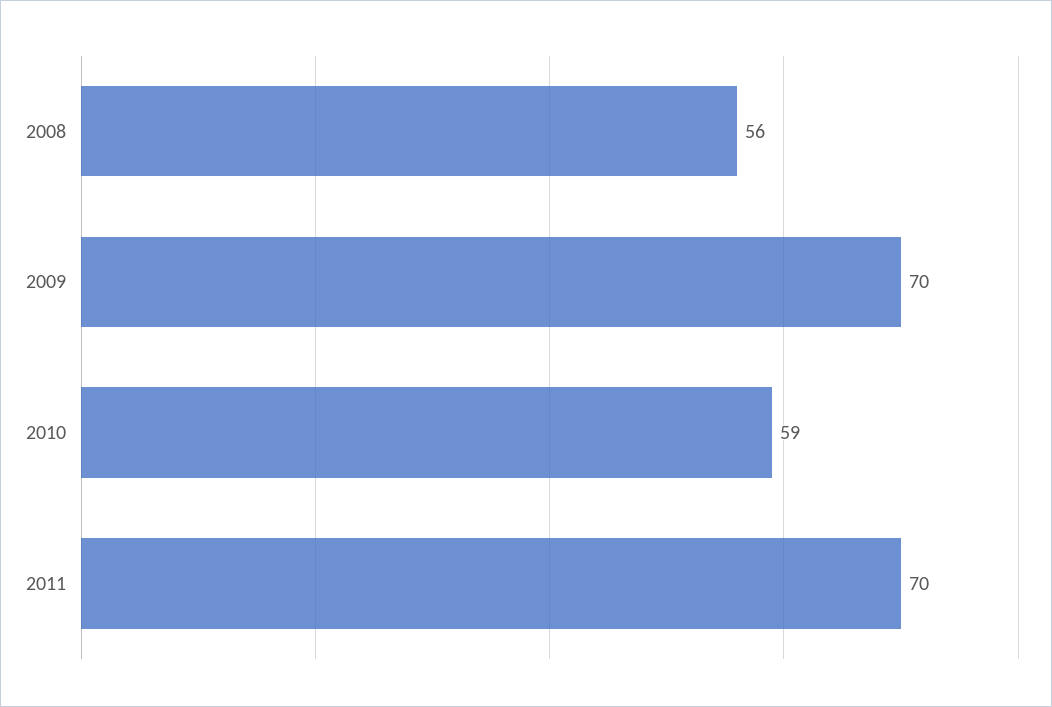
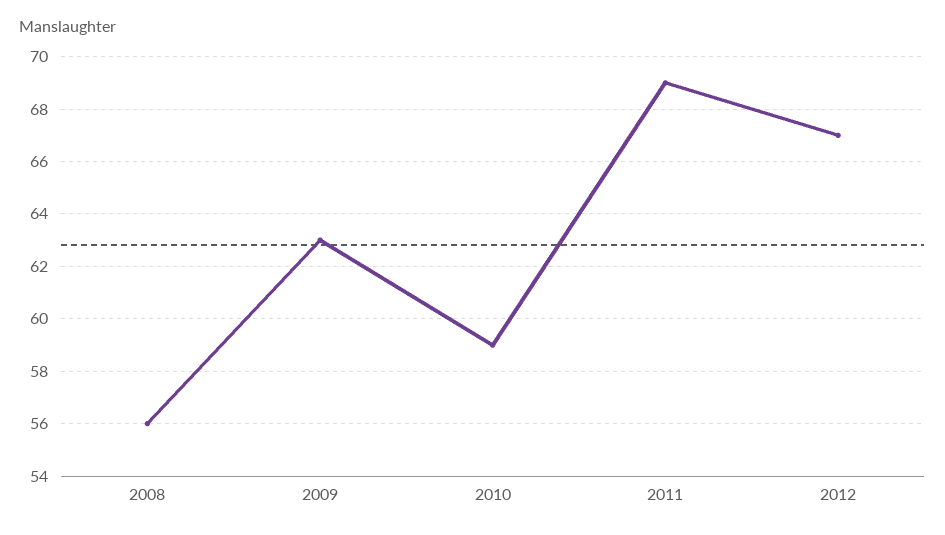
2009: 70 -> 63
2011: 70 -> 69
2012: none -> 67

